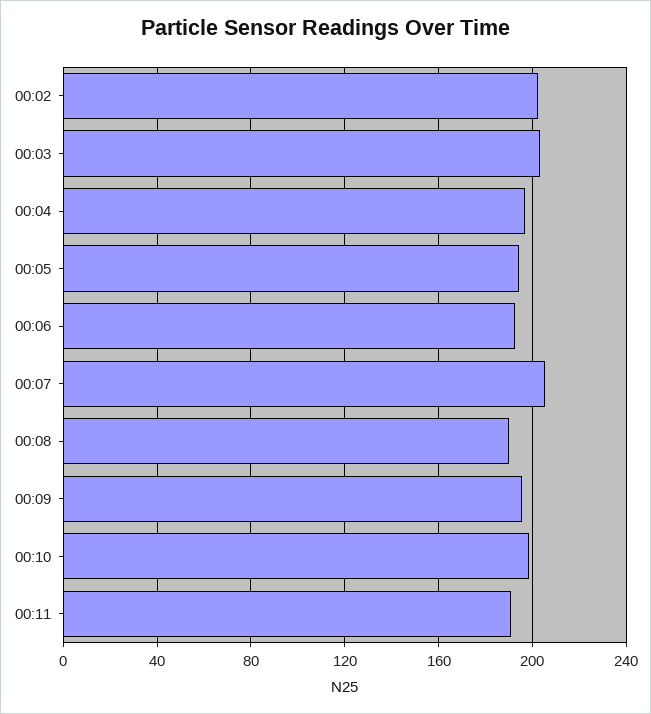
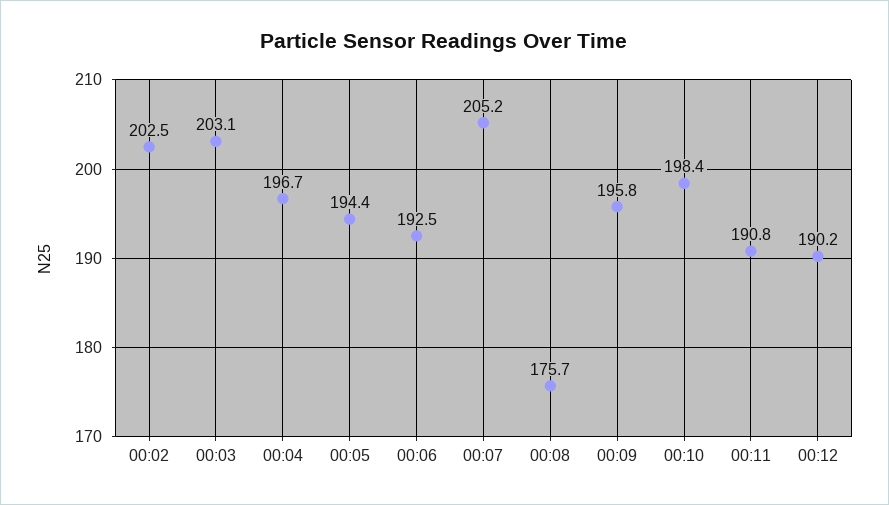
00:08: 190 -> 175.7
00:12: none -> 190.2

